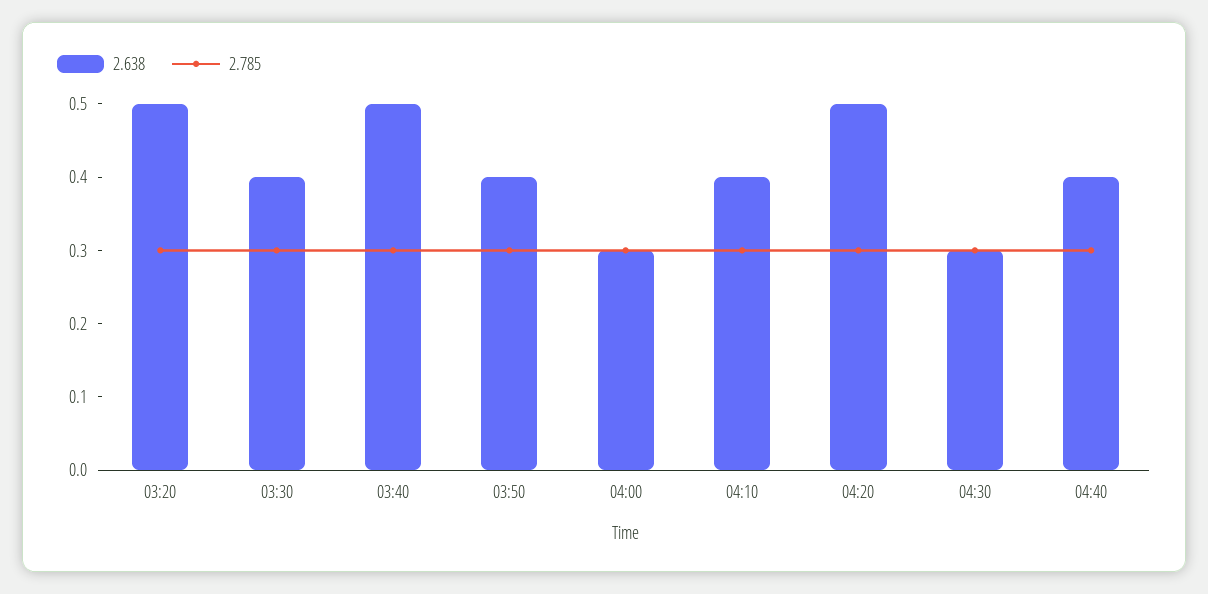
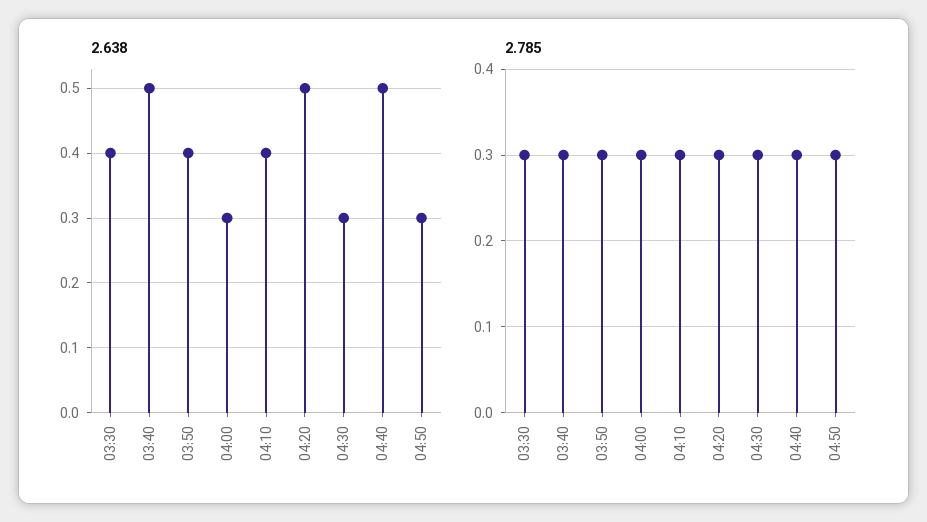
2.638, 03:20: 0.5 -> none
2.785, 03:20: 0.3 -> none
2.638, 04:40: 0.4 -> 0.5
2.638, 04:50: none -> 0.3
2.785, 04:50: none -> 0.3

